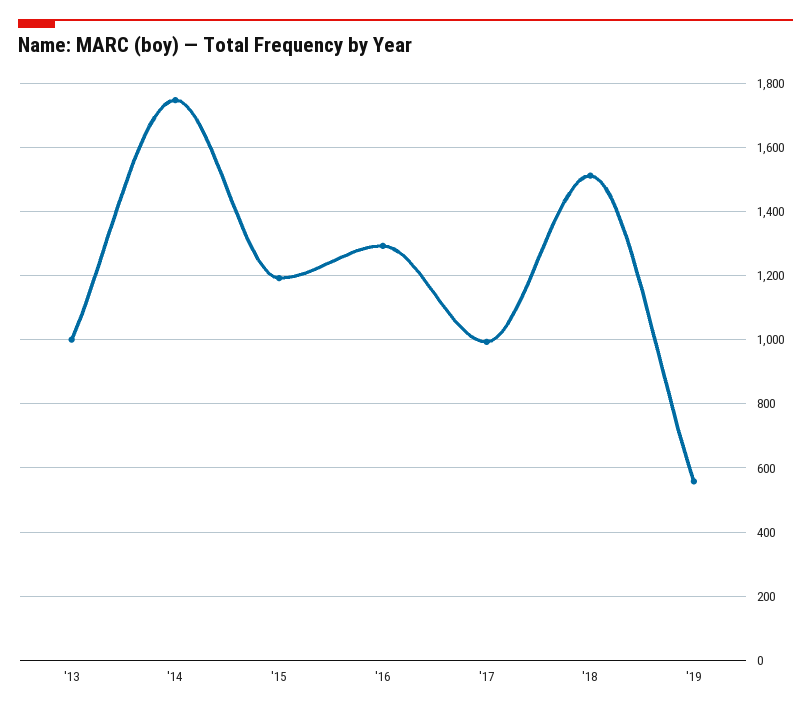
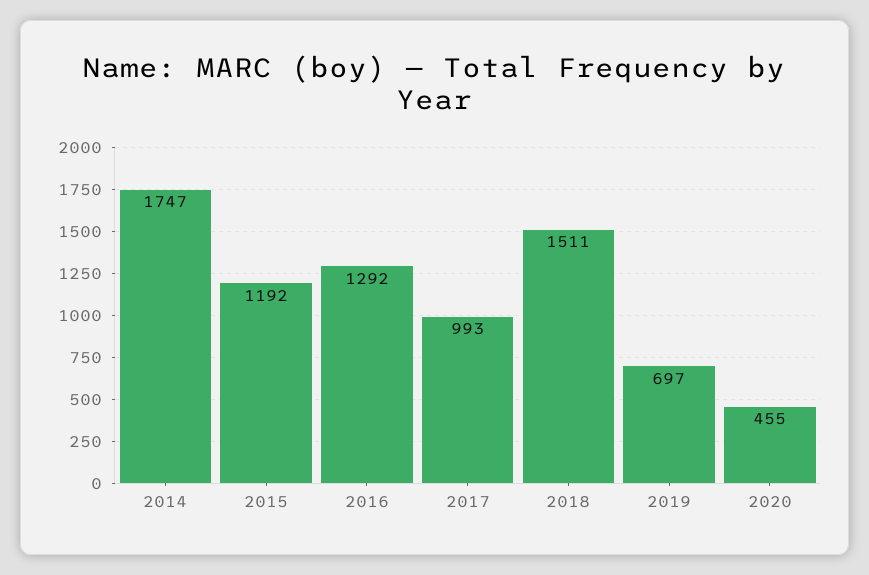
'13: 1000 -> none
'19: 560 -> 697
2020: none -> 455

